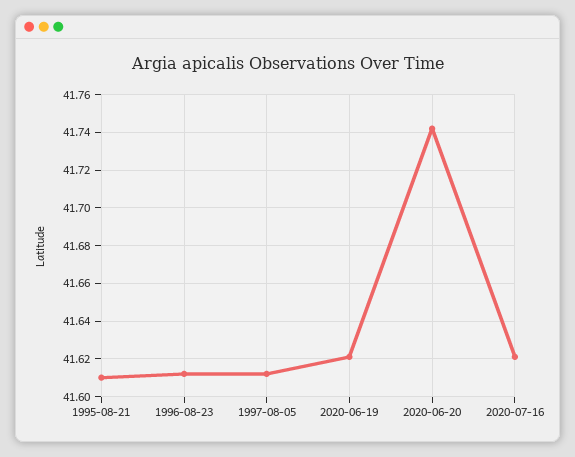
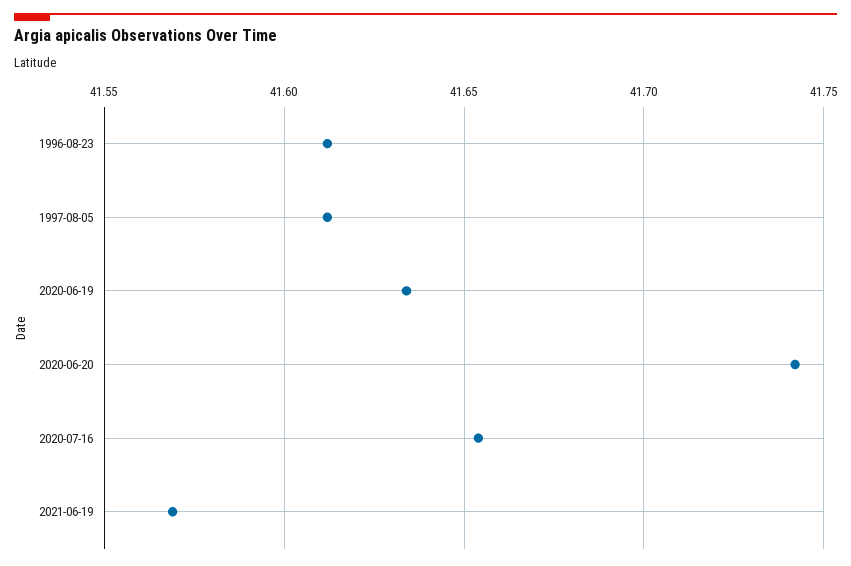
1995-08-21: 41.61 -> none
2020-06-19: 41.62 -> 41.635
2020-07-16: 41.62 -> 41.655
2021-06-19: none -> 41.57

